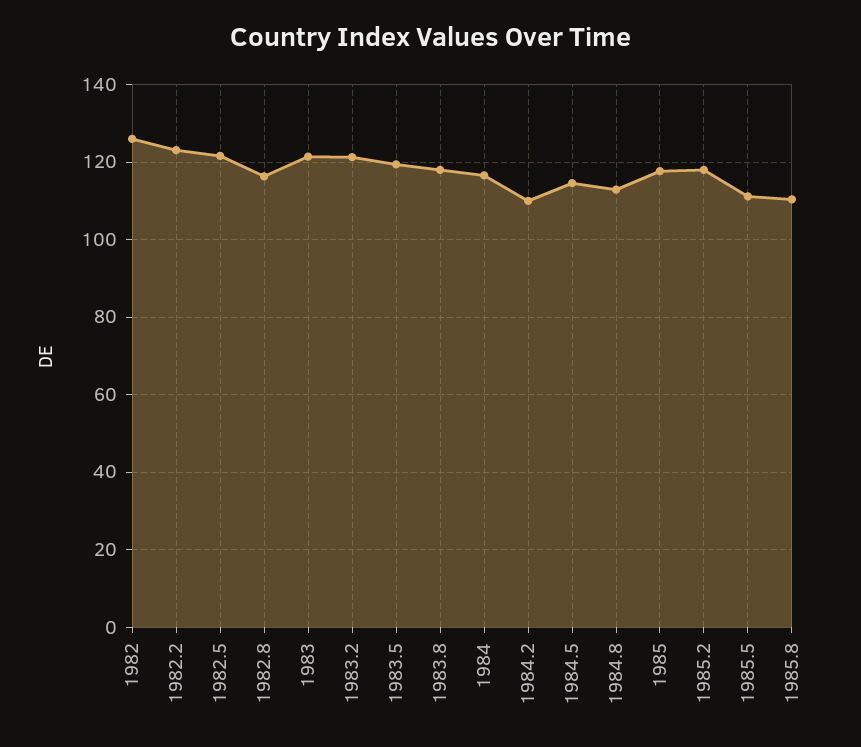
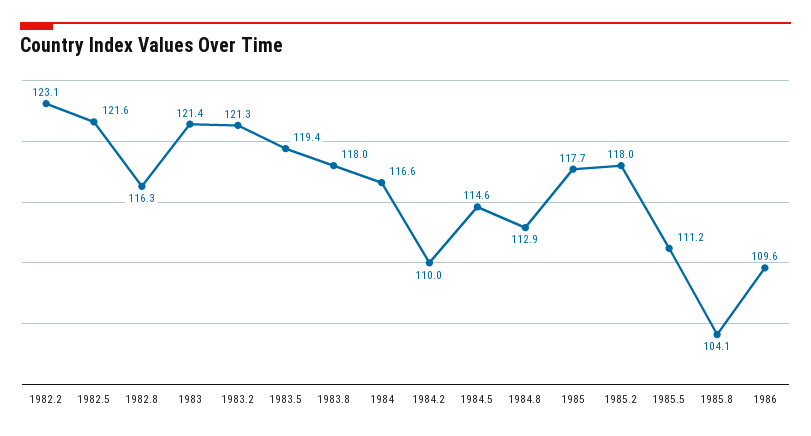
1982: 126 -> none
1985.8: 110 -> 104.1
1986: none -> 109.6

